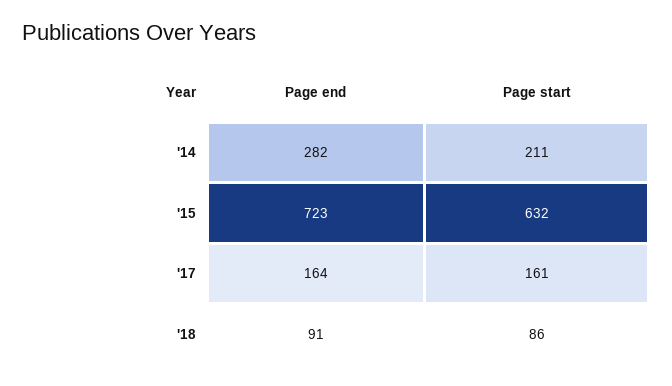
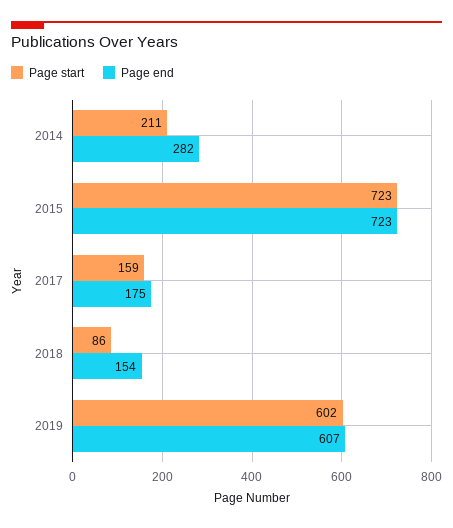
Page start, '15: 632 -> 723
Page end, '17: 164 -> 175
Page start, '17: 161 -> 159
Page end, '18: 91 -> 154
Page start, 2019: none -> 602
Page end, 2019: none -> 607

